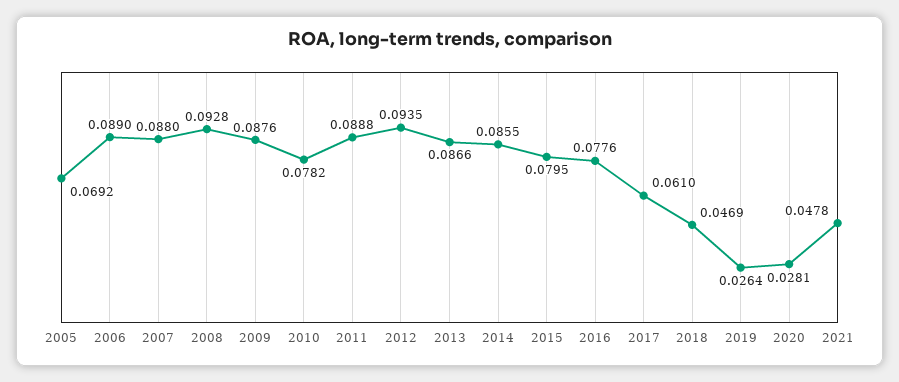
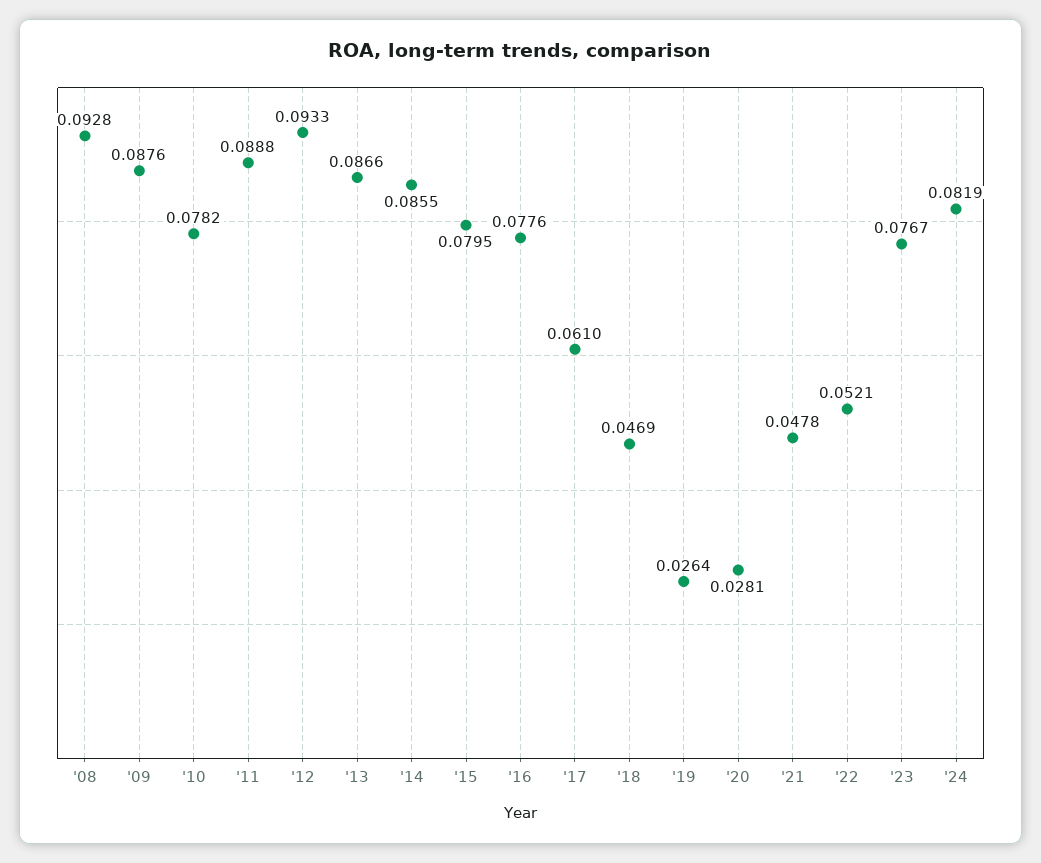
2005: 0.0692 -> none
2006: 0.089 -> none
2007: 0.088 -> none
2012: 0.0935 -> 0.0933
'22: none -> 0.0521
'23: none -> 0.0767
'24: none -> 0.0819

